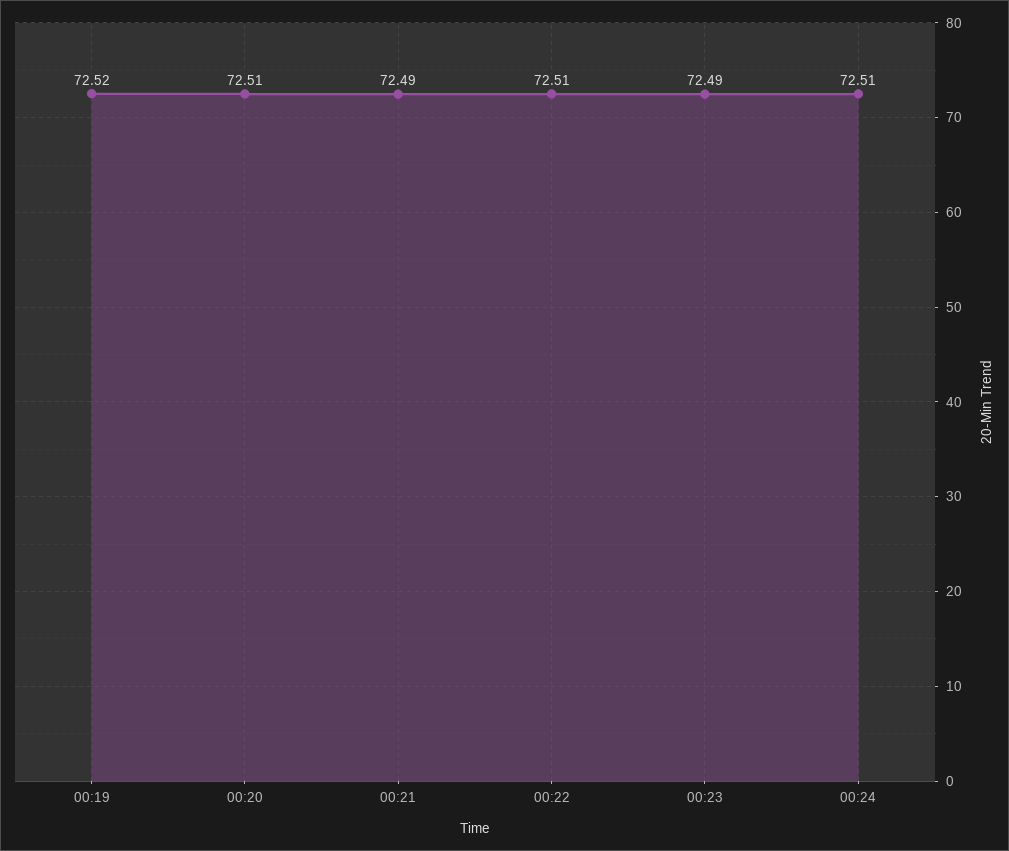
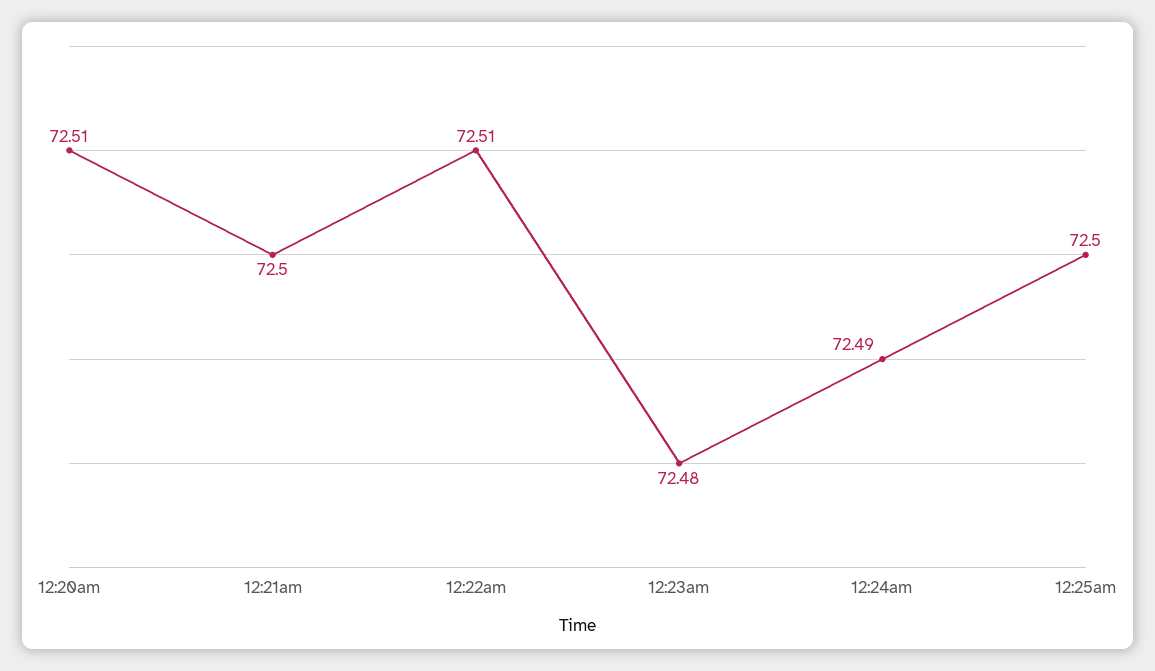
00:19: 72.52 -> none
00:21: 72.49 -> 72.5
00:23: 72.49 -> 72.48
00:24: 72.51 -> 72.49
12:25am: none -> 72.5

